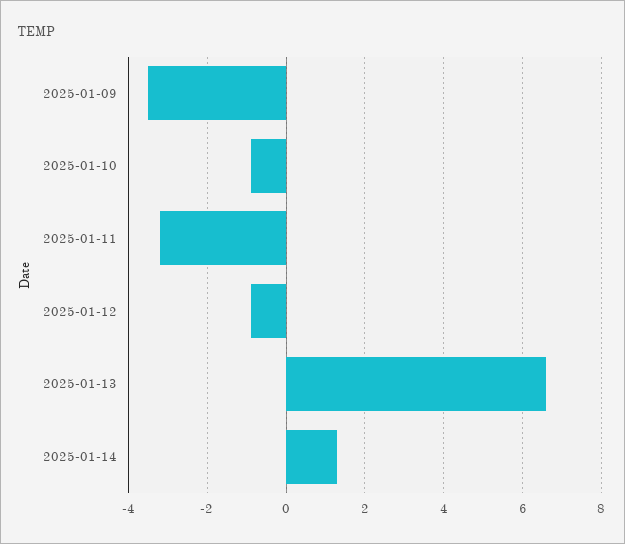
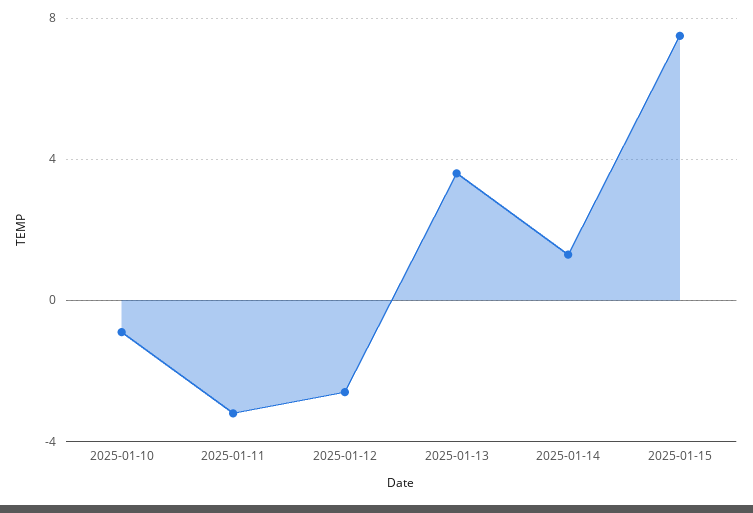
2025-01-09: -3.5 -> none
2025-01-12: -1 -> -2.5
2025-01-13: 6.5 -> 3.5
2025-01-15: none -> 7.5

